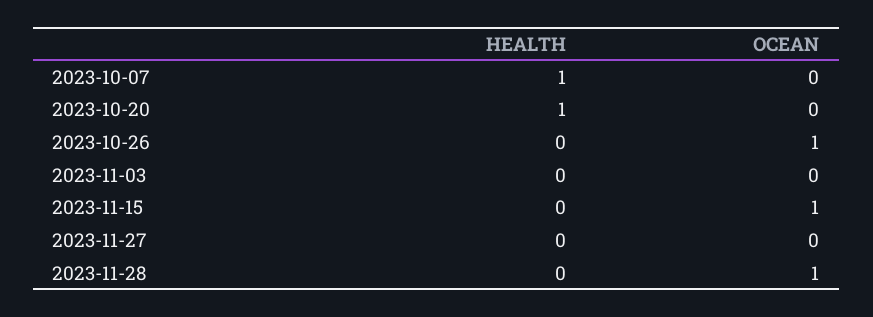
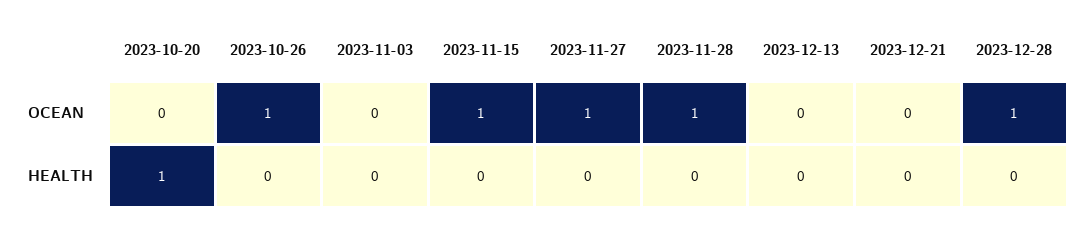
HEALTH, 2023-10-07: 1 -> none
OCEAN, 2023-10-07: 0 -> none
OCEAN, 2023-11-27: 0 -> 1
OCEAN, 2023-12-13: none -> 0
OCEAN, 2023-12-21: none -> 0
OCEAN, 2023-12-28: none -> 1
HEALTH, 2023-12-13: none -> 0
HEALTH, 2023-12-21: none -> 0
HEALTH, 2023-12-28: none -> 0

